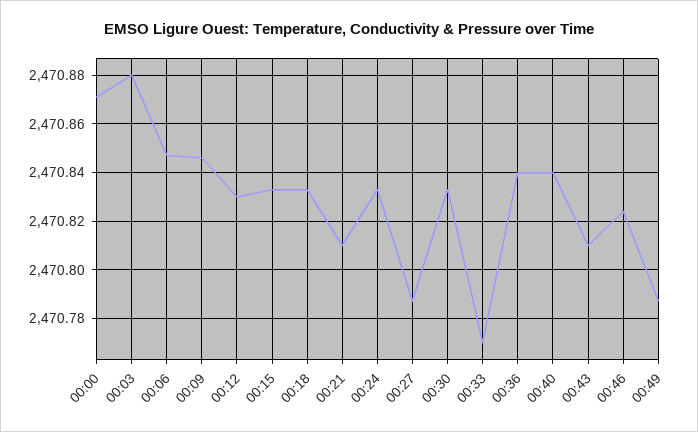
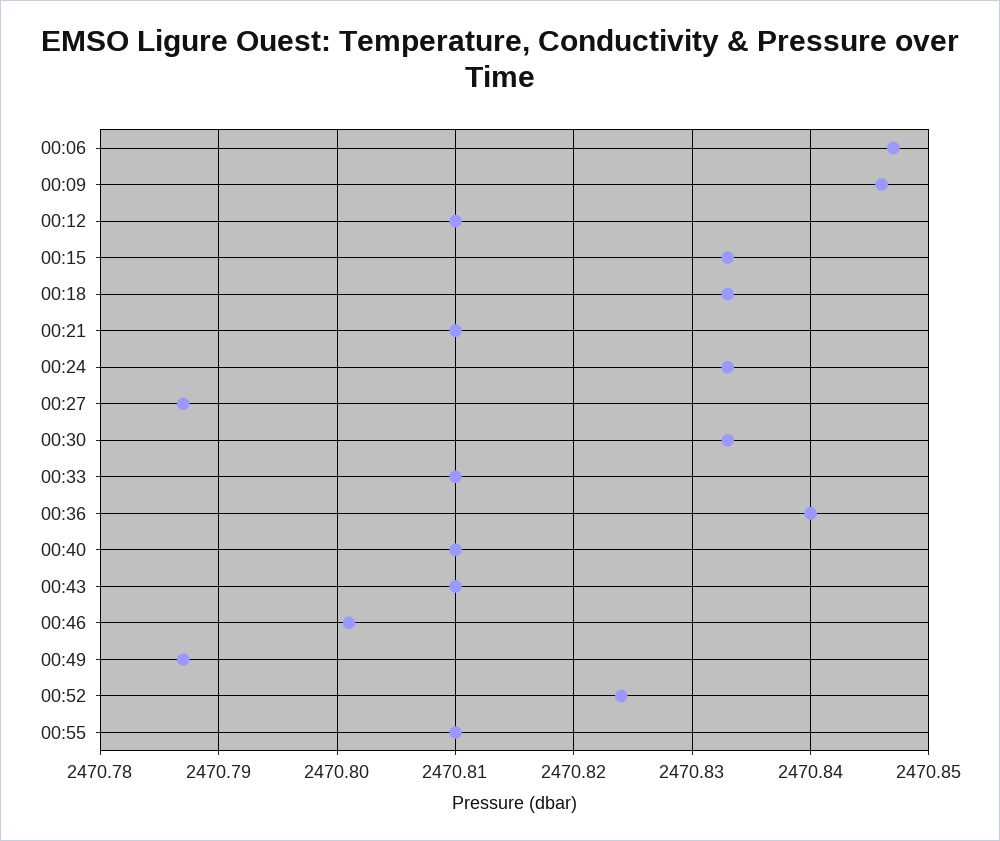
00:00: 2470.87 -> none
00:03: 2470.88 -> none
00:12: 2470.83 -> 2470.81
00:33: 2470.77 -> 2470.81
00:40: 2470.84 -> 2470.81
00:46: 2470.825 -> 2470.801
00:52: none -> 2470.824
00:55: none -> 2470.81

